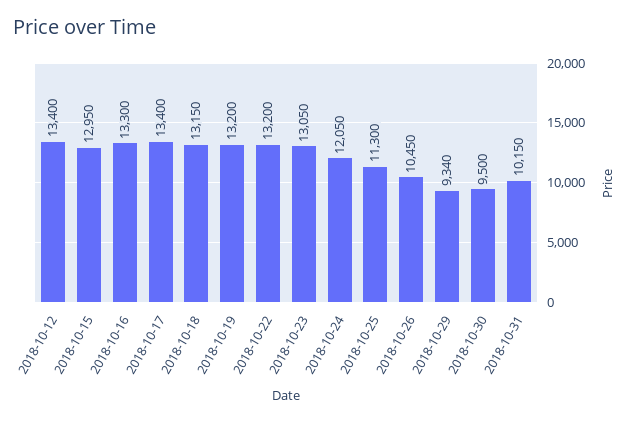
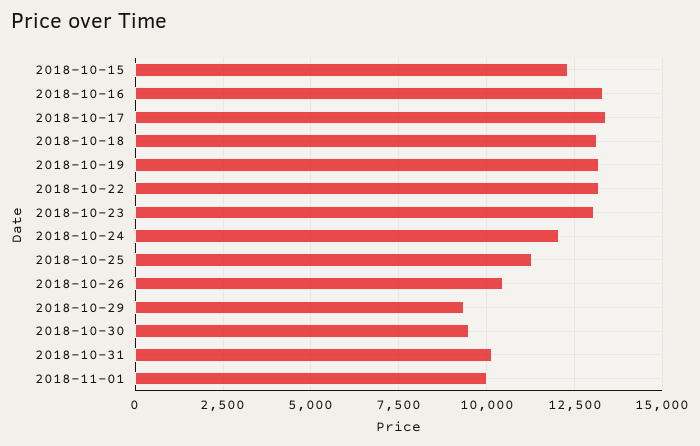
2018-10-12: 13400 -> none
2018-10-15: 12950 -> 12250
2018-11-01: none -> 10000

